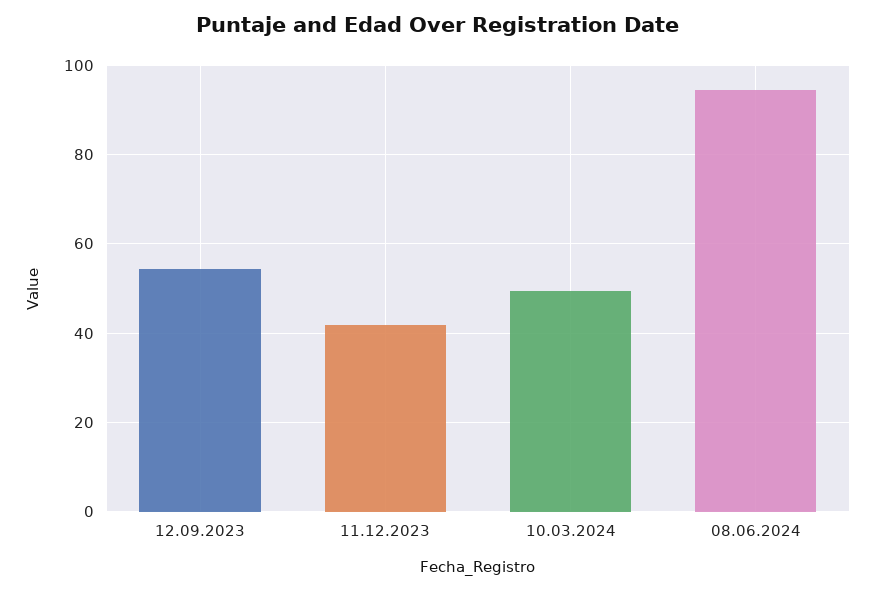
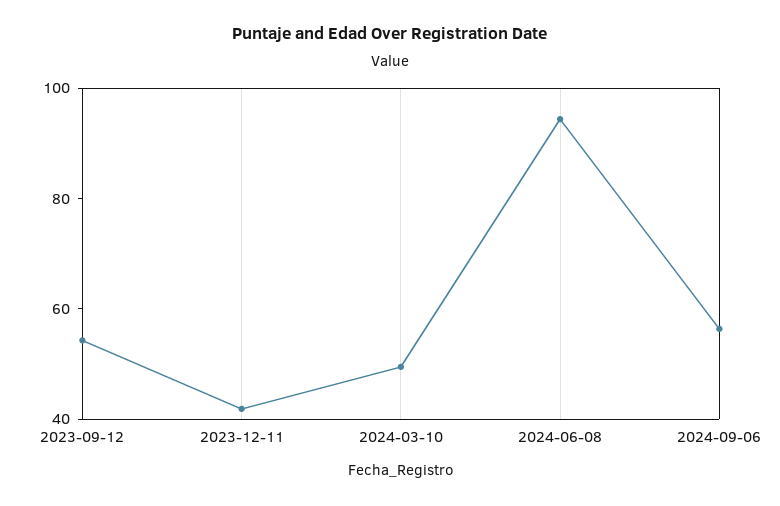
2024-09-06: none -> 55

